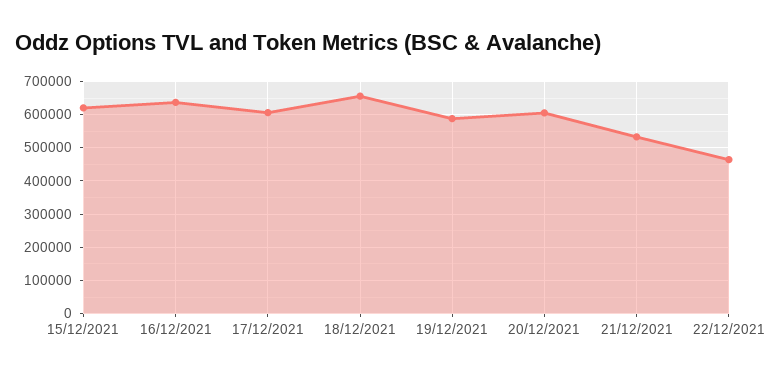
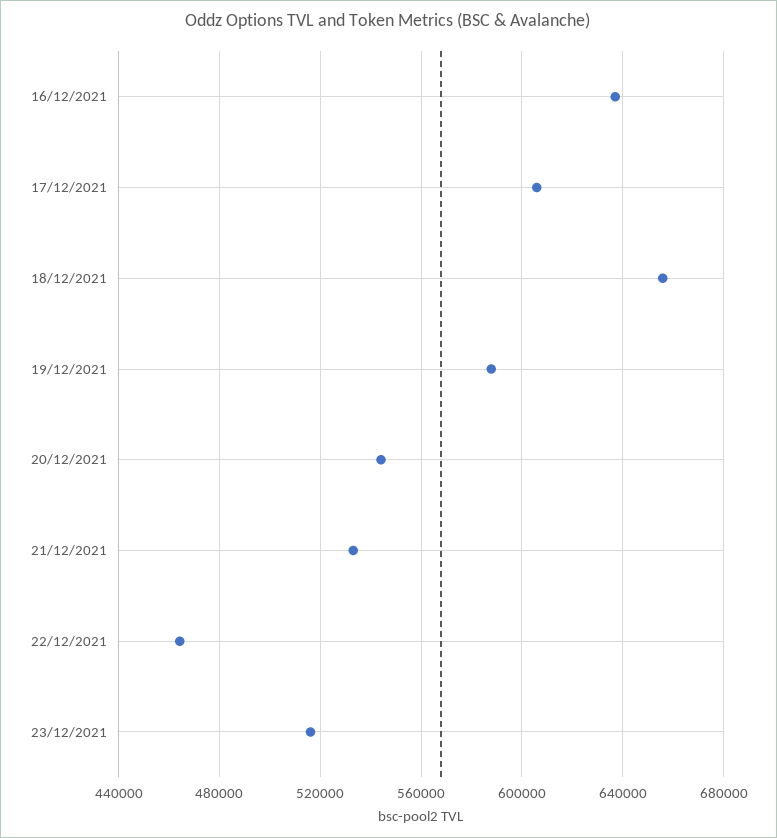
15/12/2021: 620000 -> none
20/12/2021: 600000 -> 545000
23/12/2021: none -> 515000

